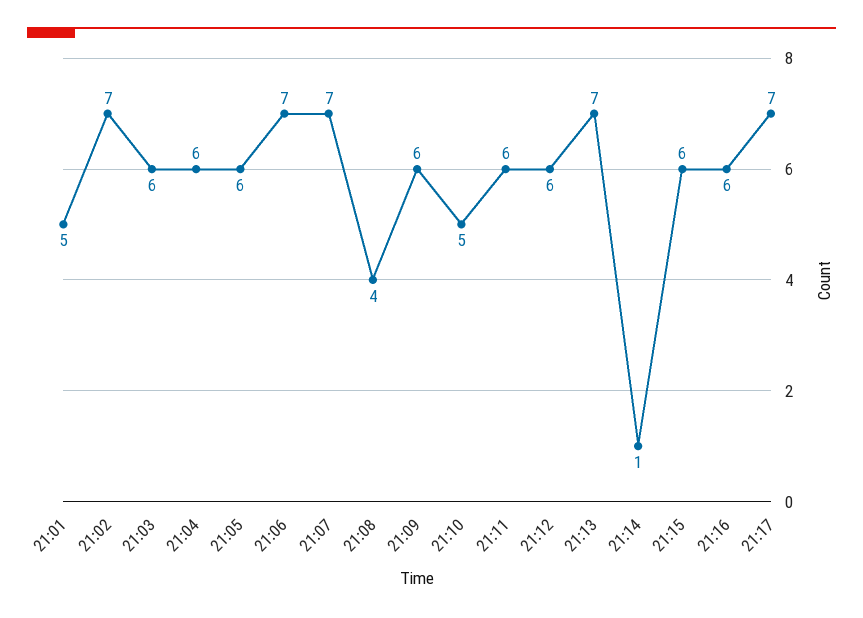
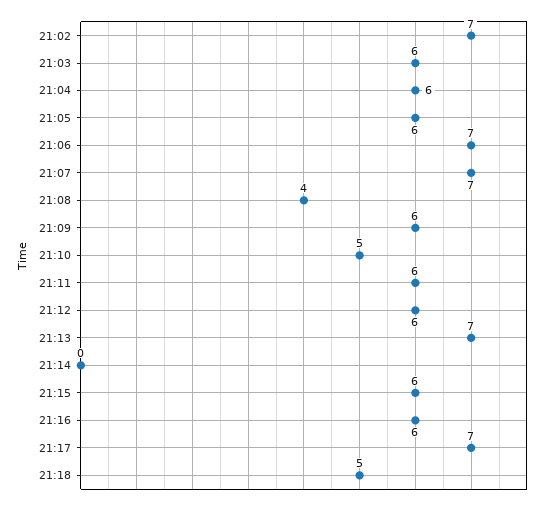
21:01: 5 -> none
21:14: 1 -> 0
21:18: none -> 5

